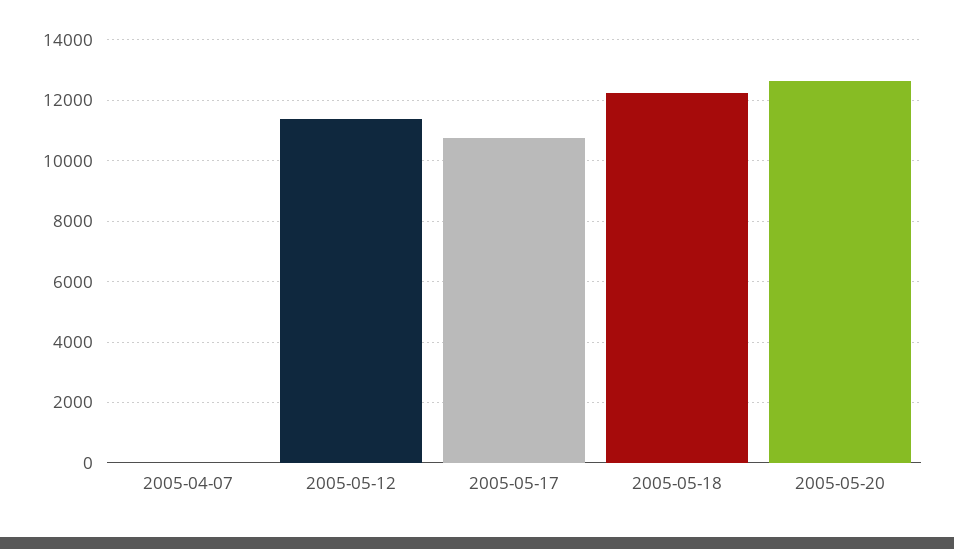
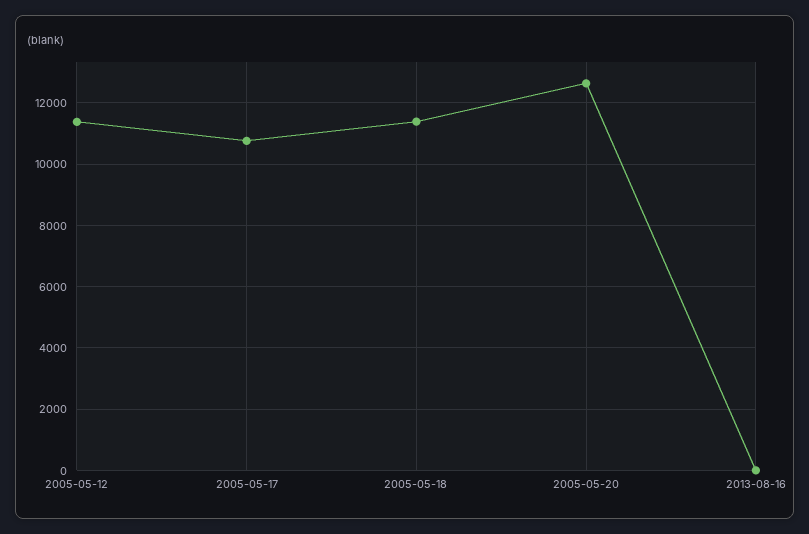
2005-04-07: 0 -> none
2005-05-18: 12200 -> 11400
2013-08-16: none -> 0

